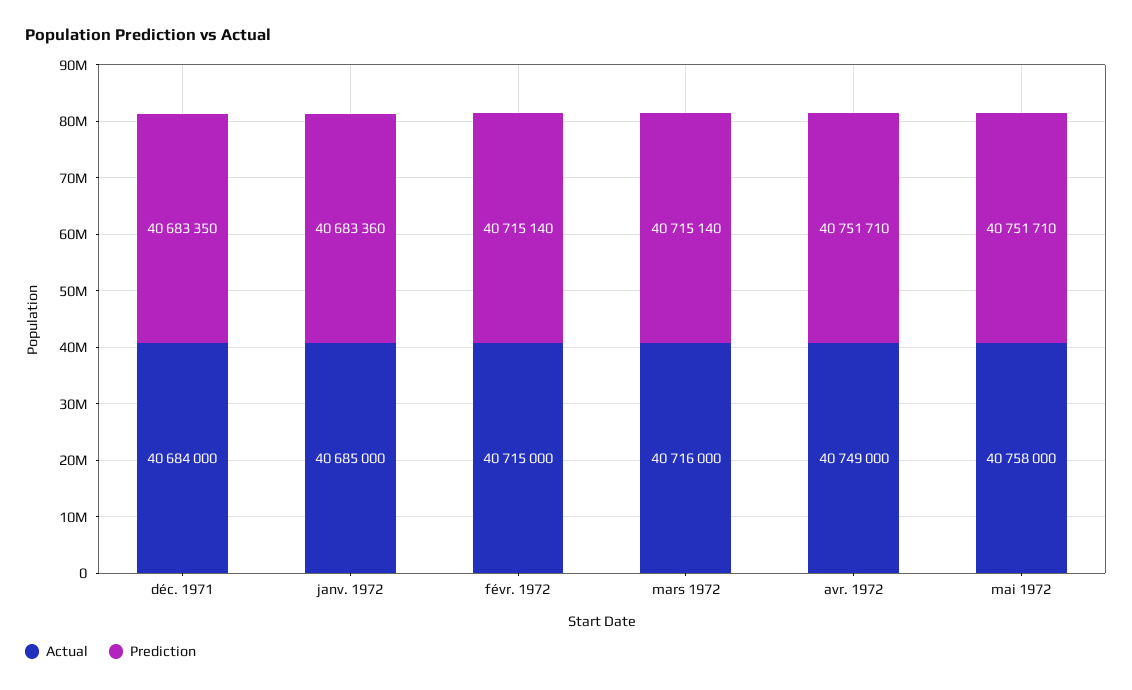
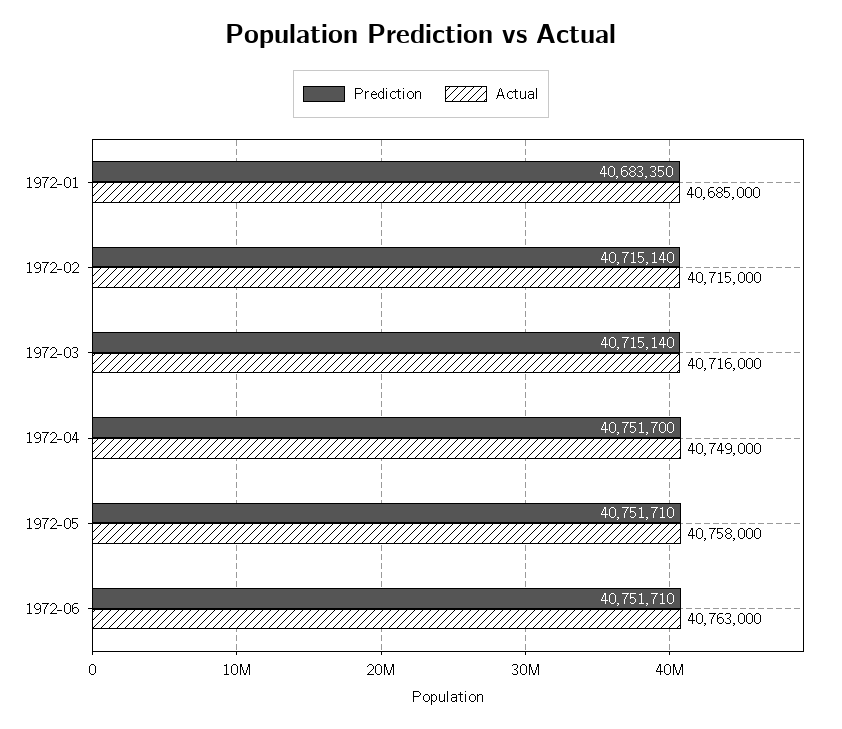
Actual, déc. 1971: 40684000 -> none
Prediction, déc. 1971: 40683350 -> none
Prediction, janv. 1972: 40683360 -> 40683350
Prediction, avr. 1972: 40751710 -> 40751700
Prediction, 1972-06: none -> 40751710
Actual, 1972-06: none -> 40763000

